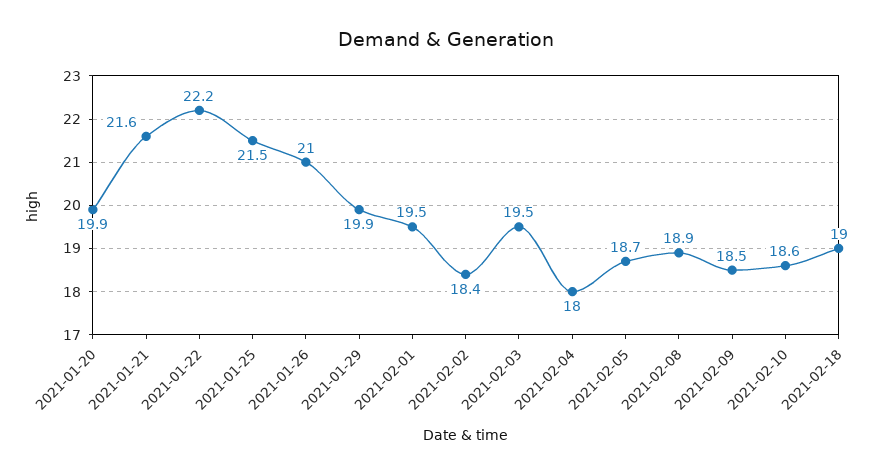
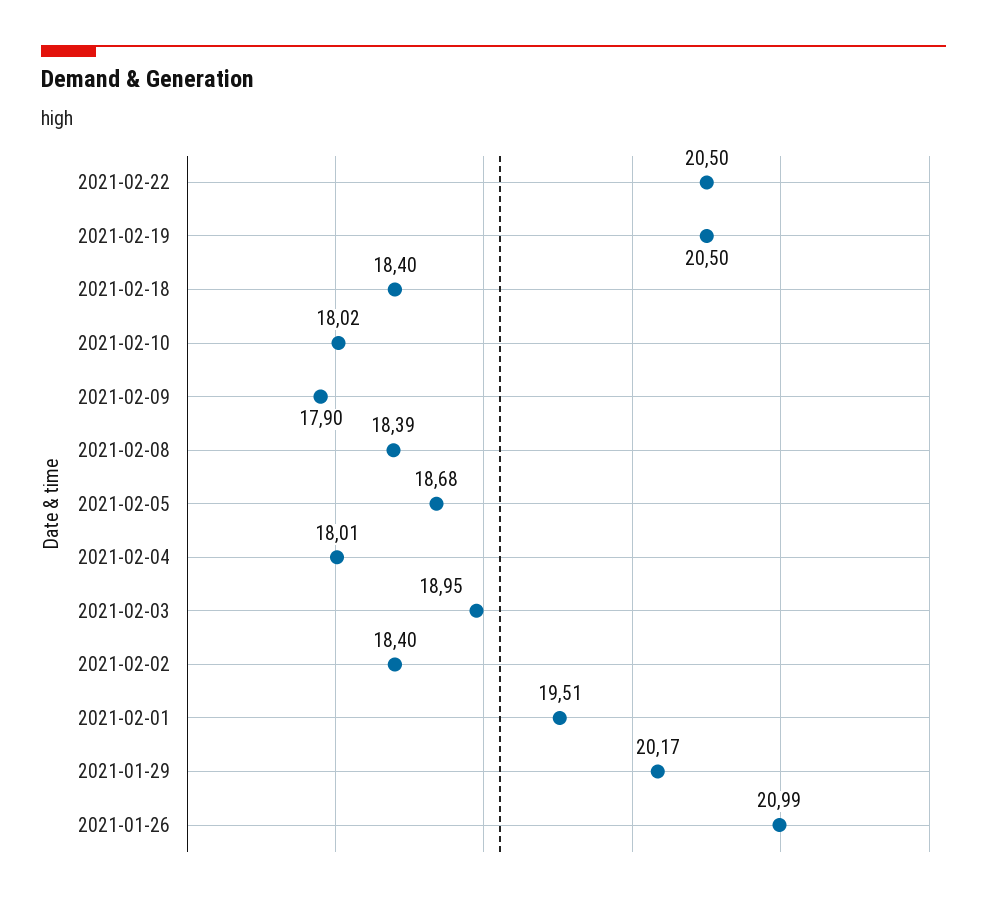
2021-01-20: 19.9 -> none
2021-01-21: 21.6 -> none
2021-01-22: 22.2 -> none
2021-01-25: 21.5 -> none
2021-01-29: 19.9 -> 20.17
2021-02-03: 19.5 -> 18.95
2021-02-08: 18.9 -> 18.39
2021-02-09: 18.5 -> 17.9
2021-02-10: 18.6 -> 18.02
2021-02-18: 19 -> 18.4
2021-02-22: none -> 20.5
2021-02-19: none -> 20.5

